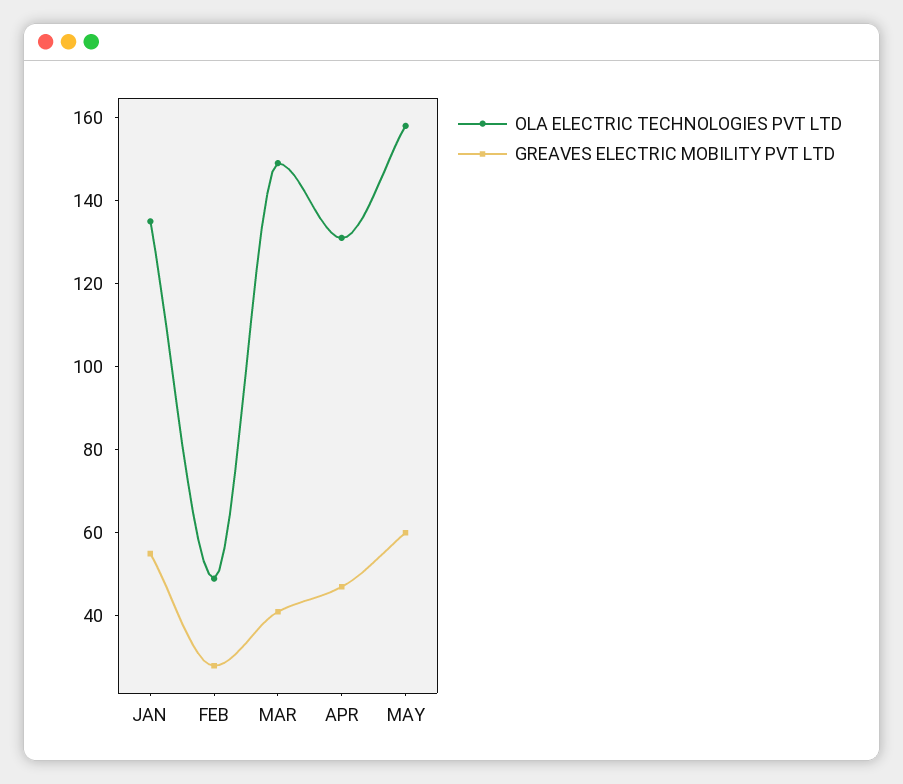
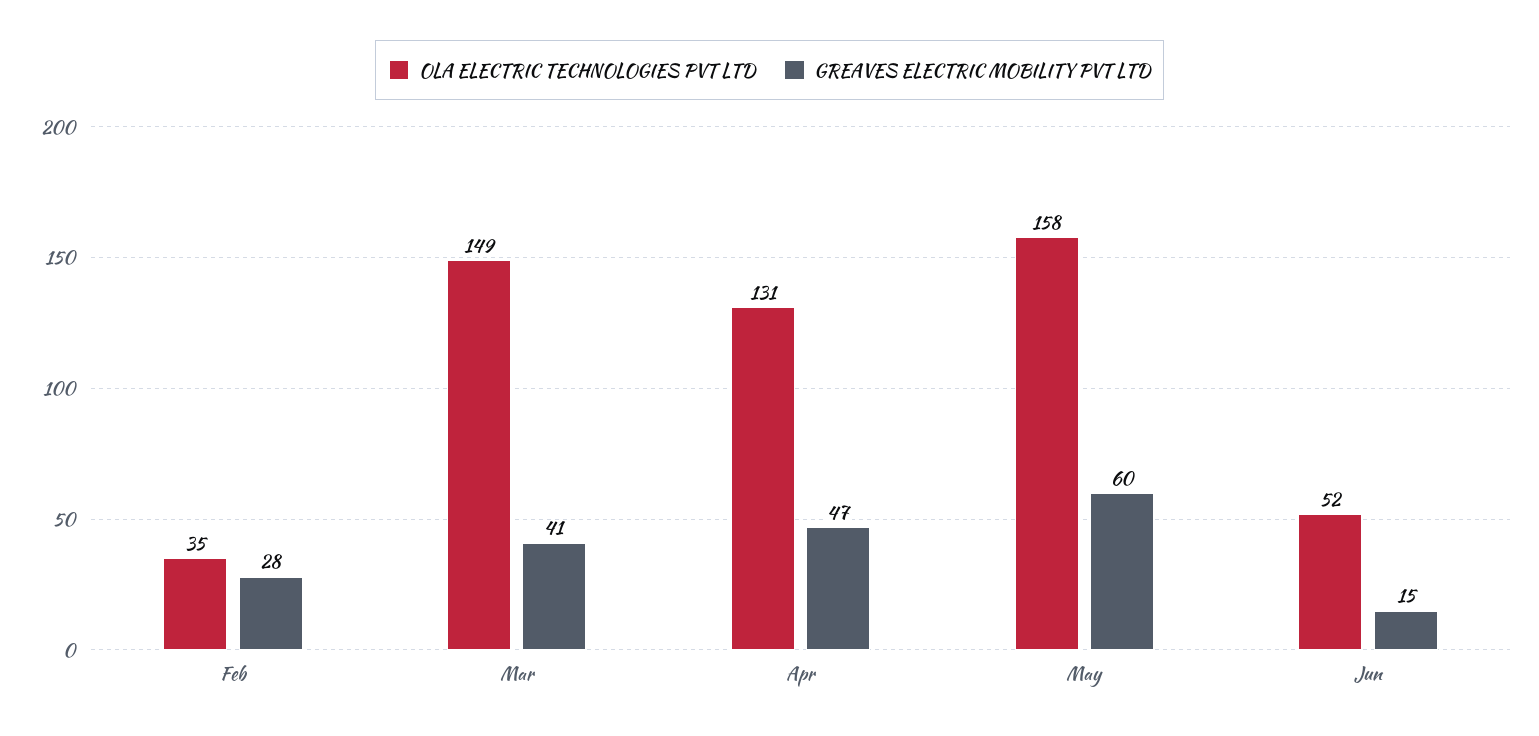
OLA ELECTRIC TECHNOLOGIES PVT LTD, JAN: 135 -> none
GREAVES ELECTRIC MOBILITY PVT LTD, JAN: 55 -> none
OLA ELECTRIC TECHNOLOGIES PVT LTD, FEB: 50 -> 35
OLA ELECTRIC TECHNOLOGIES PVT LTD, Jun: none -> 52
GREAVES ELECTRIC MOBILITY PVT LTD, Jun: none -> 15

